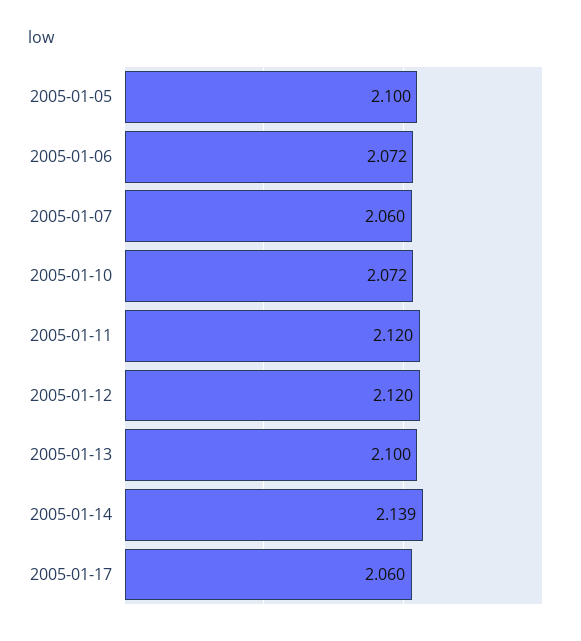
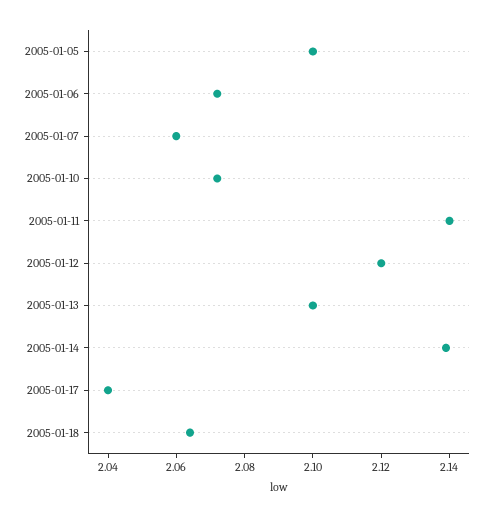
2005-01-11: 2.12 -> 2.14
2005-01-17: 2.06 -> 2.04
2005-01-18: none -> 2.065

